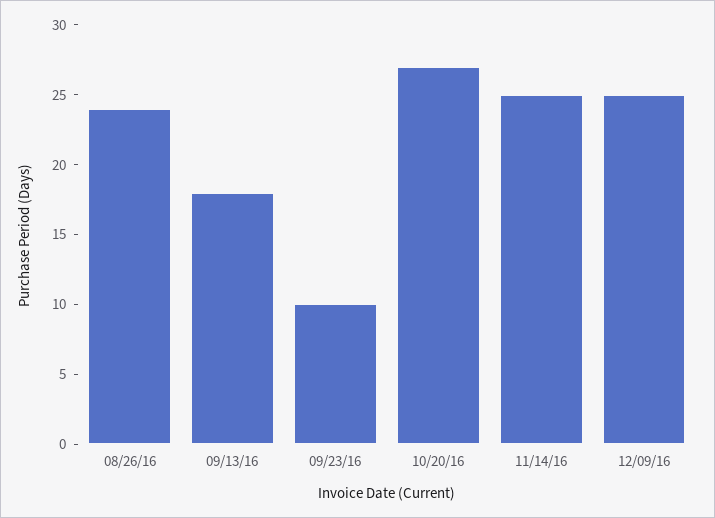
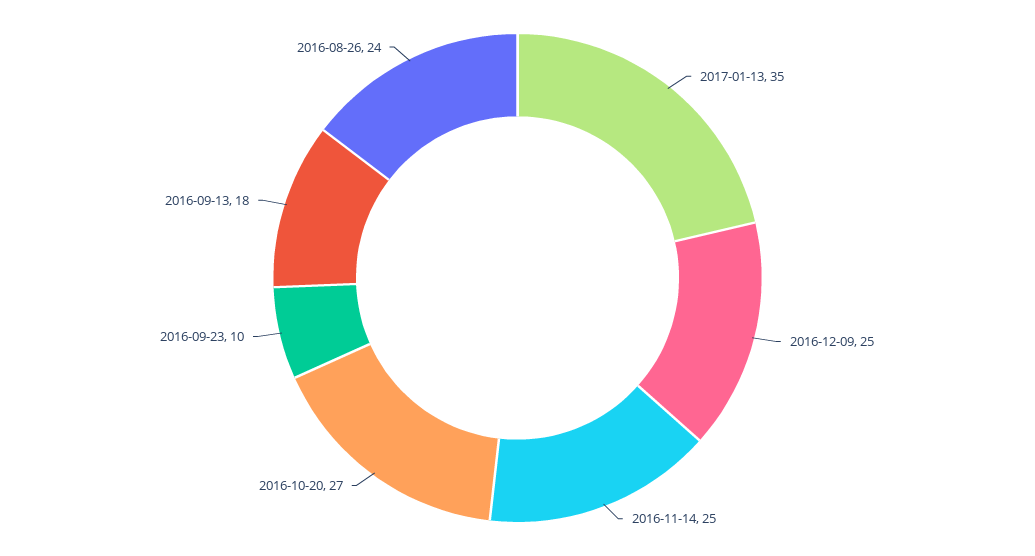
2017-01-13: none -> 35

